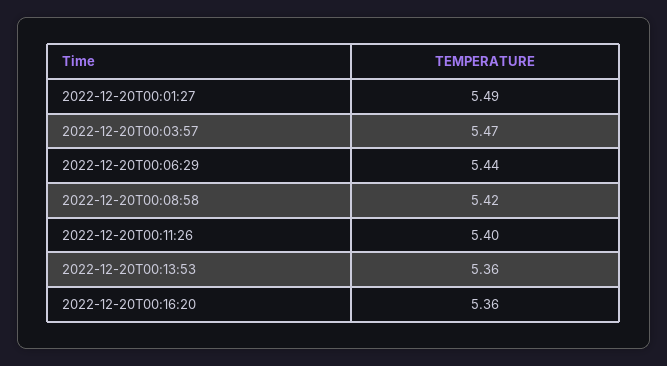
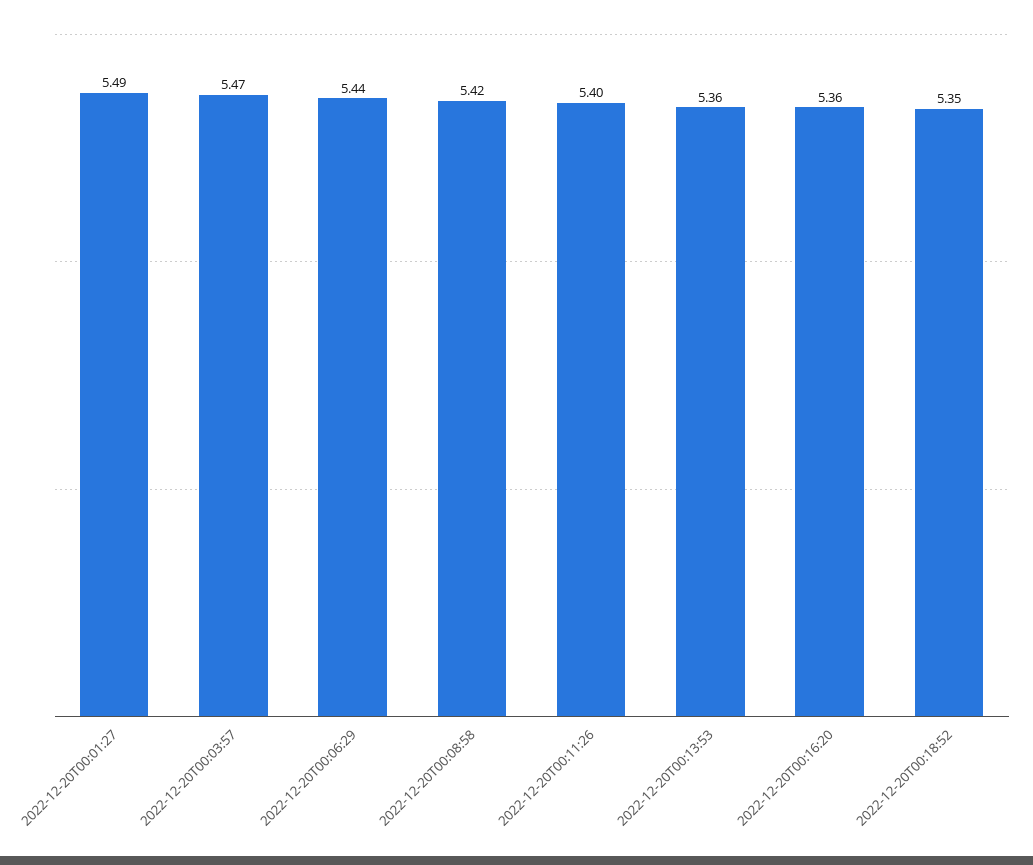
2022-12-20T00:18:52: none -> 5.35

